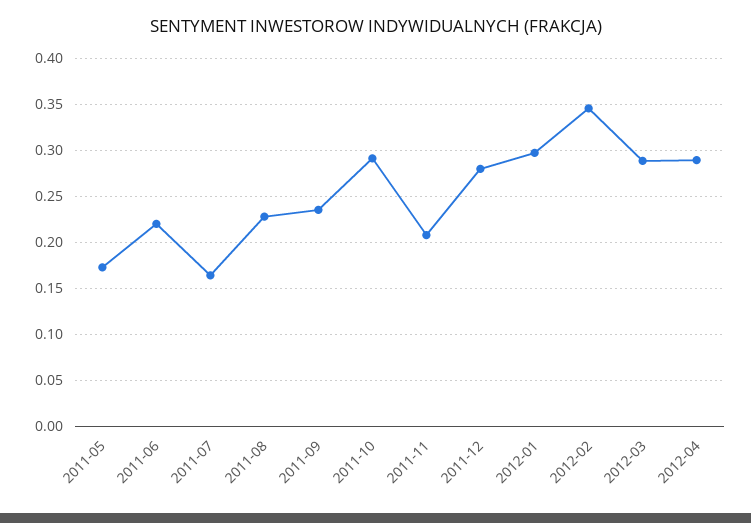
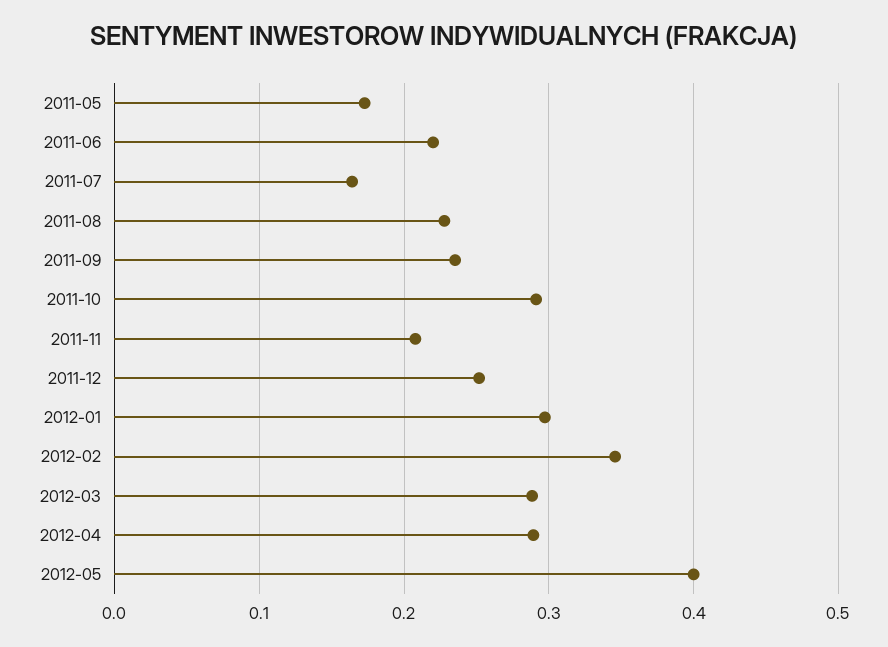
2011-12: 0.28 -> 0.25
2012-05: none -> 0.4

